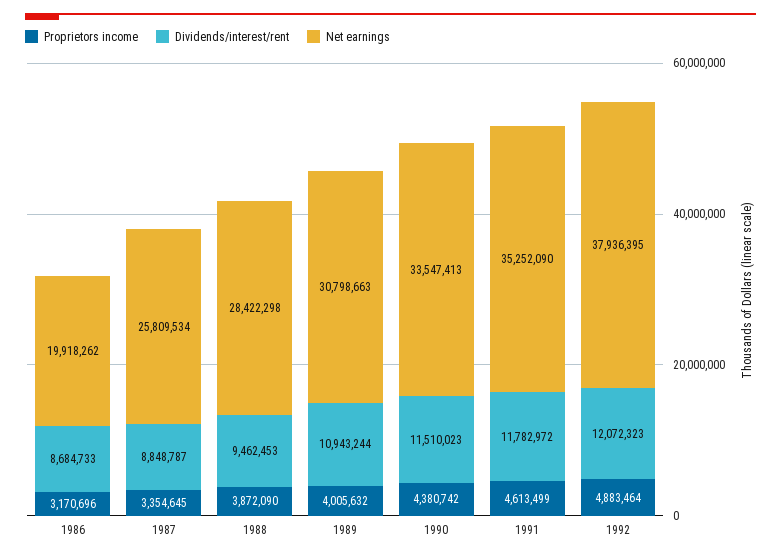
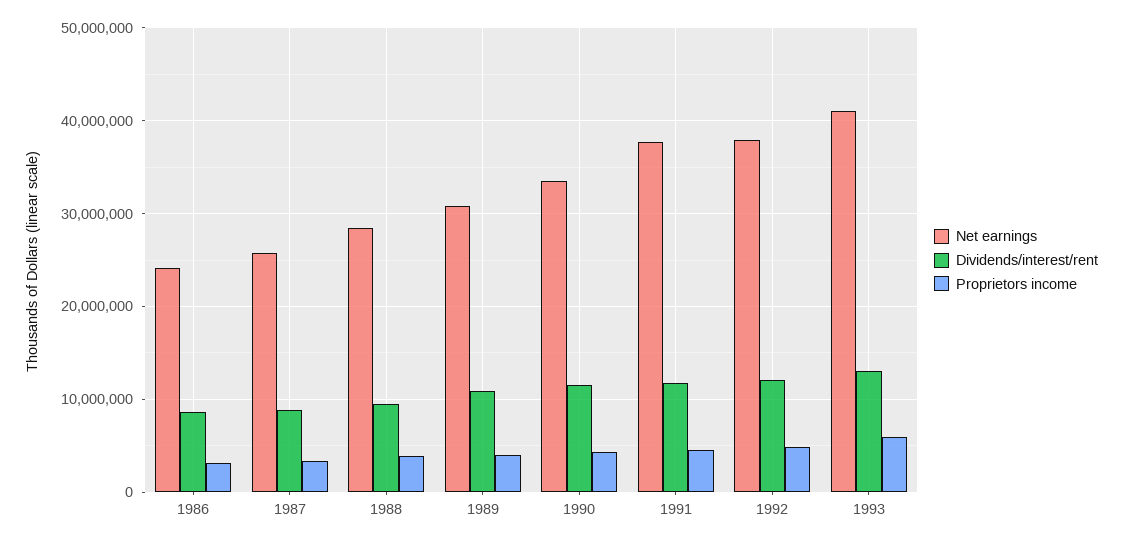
Net earnings, 1986: 19918262 -> 24000000
Net earnings, 1991: 35252090 -> 38000000
Net earnings, 1993: none -> 41000000
Dividends/interest/rent, 1993: none -> 13000000
Proprietors income, 1993: none -> 6000000

